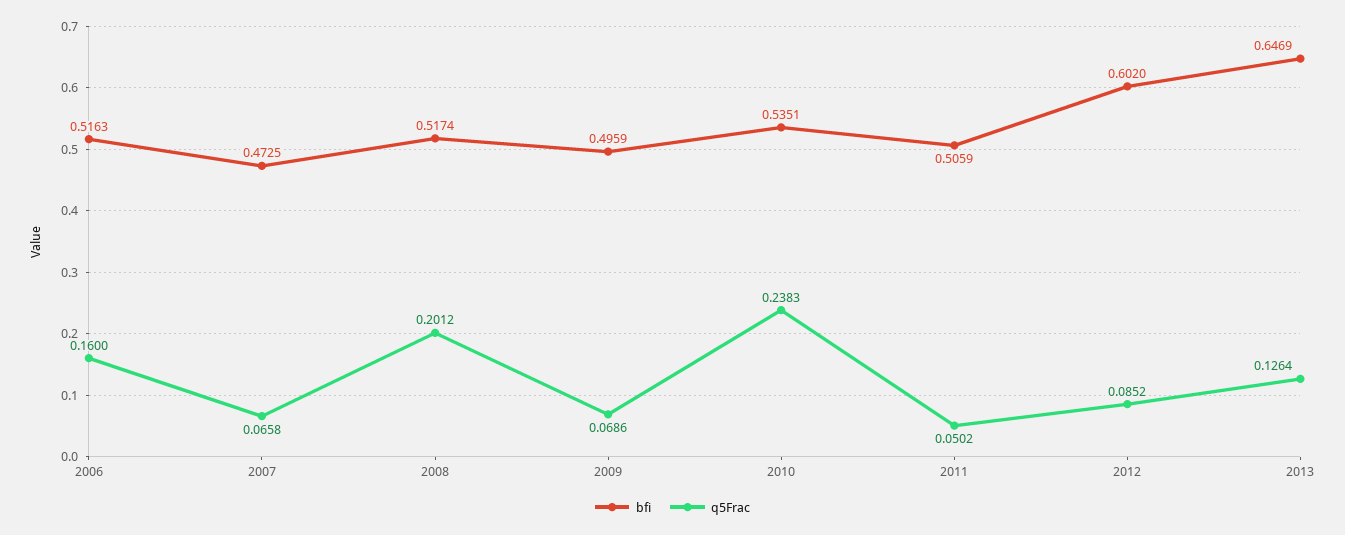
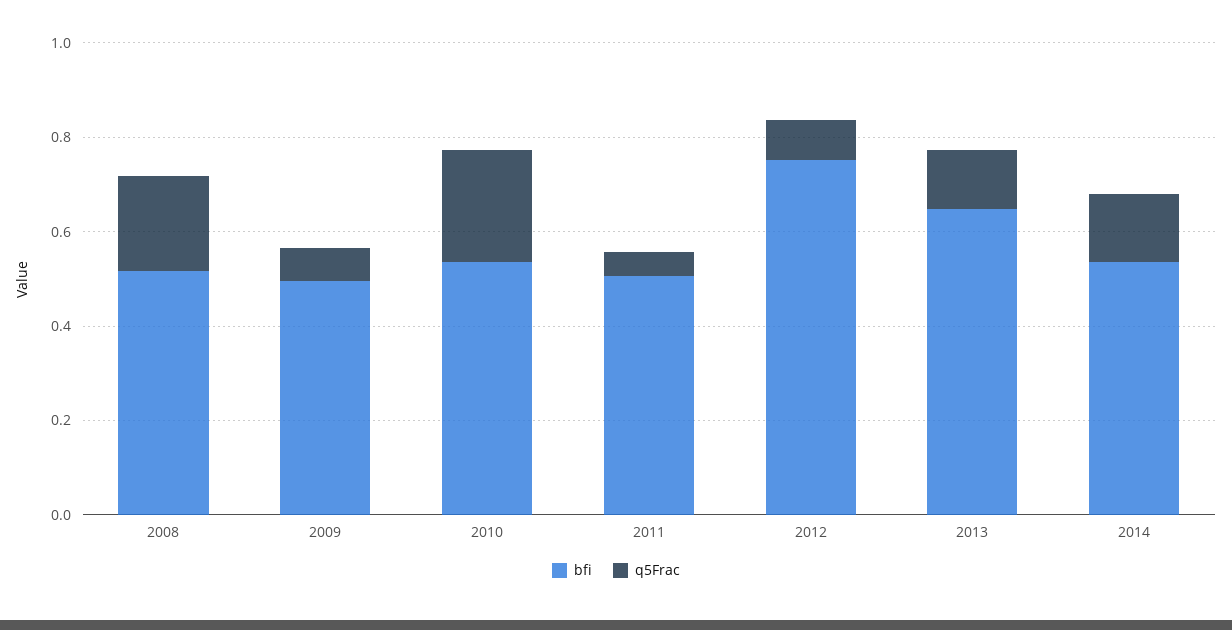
bfi, 2006: 0.5163 -> none
q5Frac, 2006: 0.16 -> none
bfi, 2007: 0.4725 -> none
q5Frac, 2007: 0.0658 -> none
bfi, 2012: 0.602 -> 0.75
bfi, 2014: none -> 0.55
q5Frac, 2014: none -> 0.15

